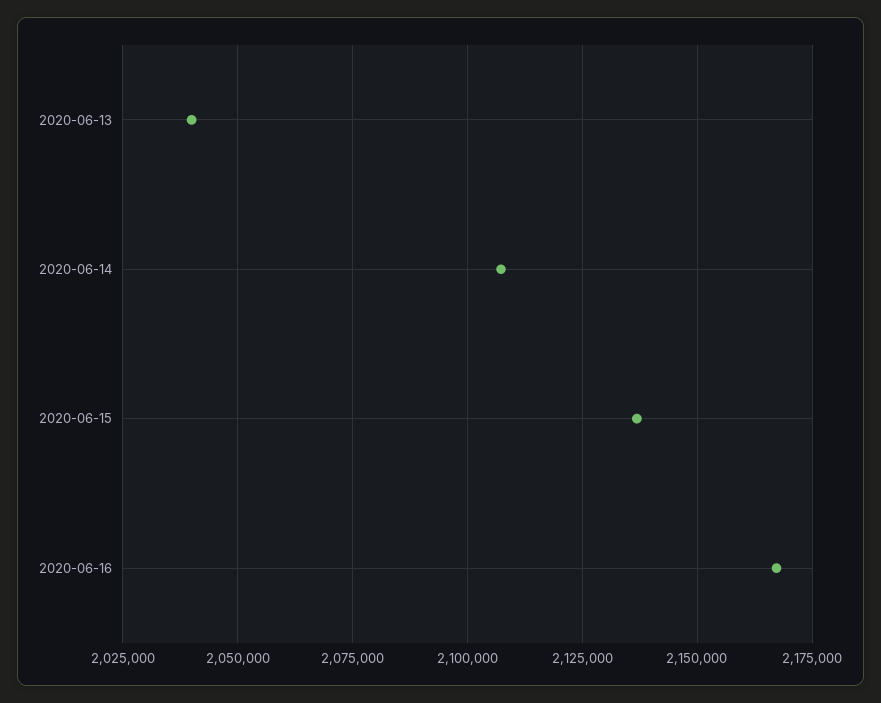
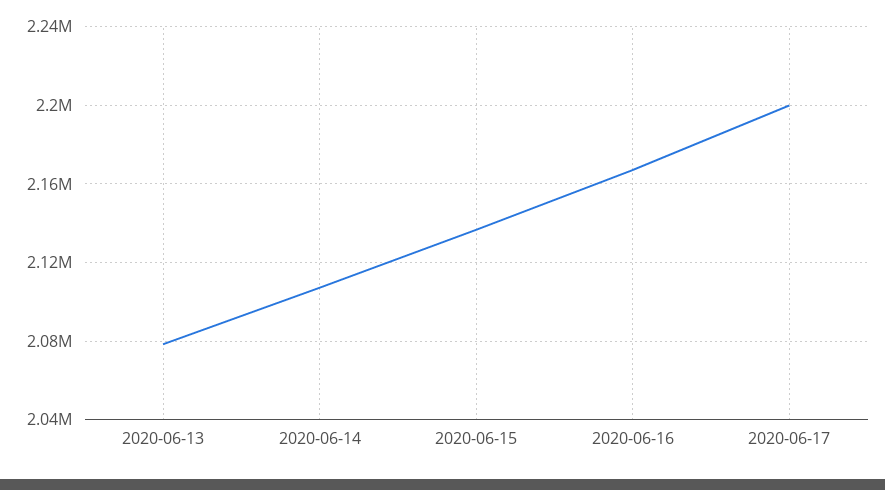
2020-06-13: 2040000 -> 2080000
2020-06-17: none -> 2200000

